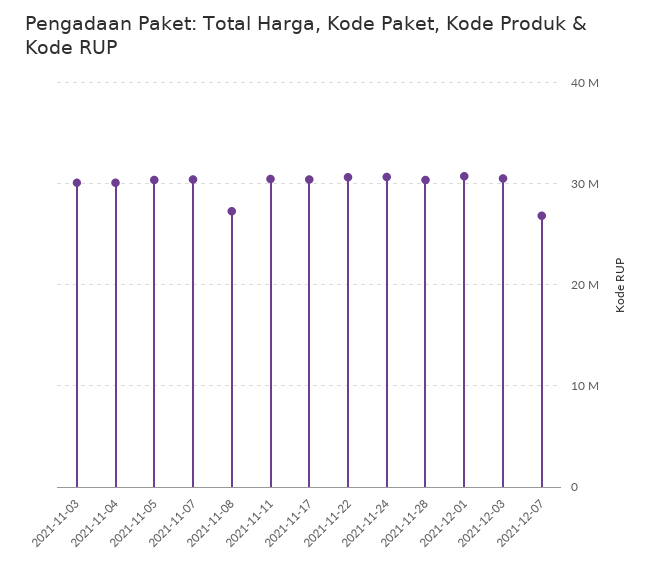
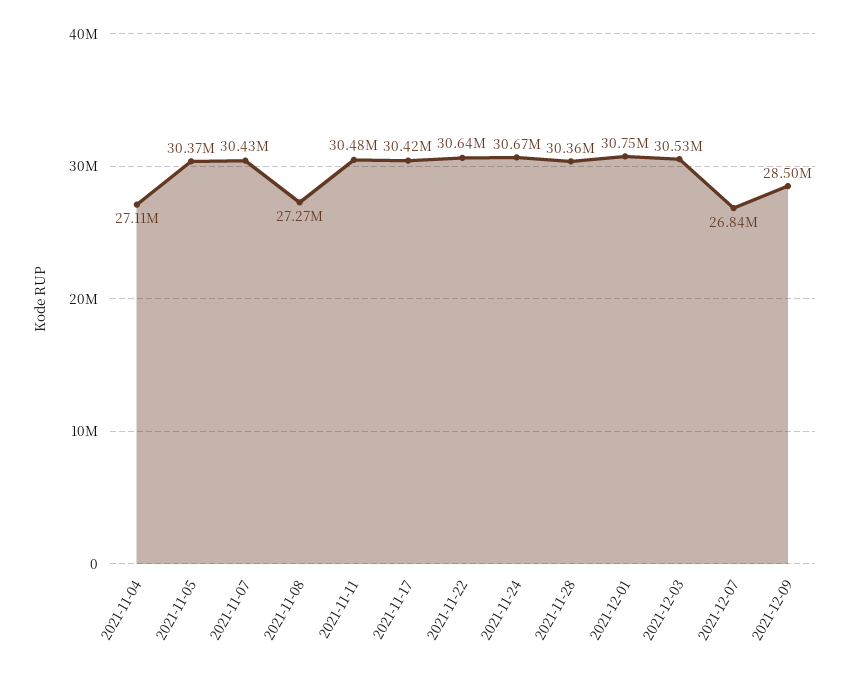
2021-11-03: 30000000 -> none
2021-11-04: 30000000 -> 27110000
2021-12-09: none -> 28500000

